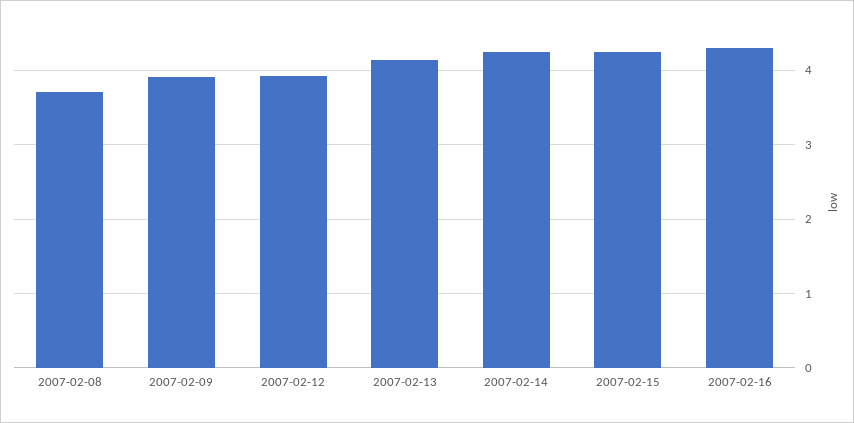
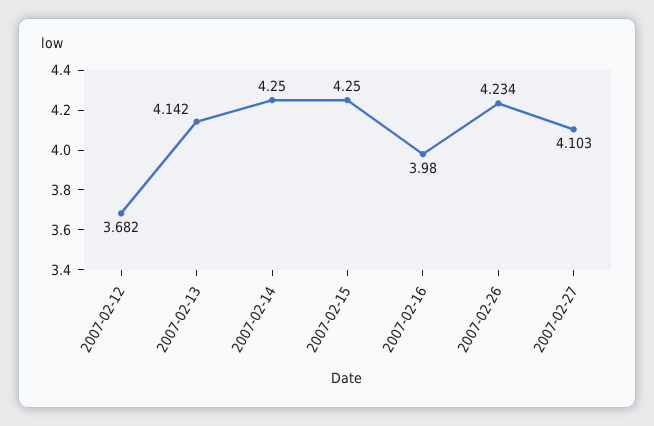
2007-02-08: 3.7 -> none
2007-02-09: 3.9 -> none
2007-02-12: 3.9 -> 3.682
2007-02-16: 4.3 -> 3.98
2007-02-26: none -> 4.234
2007-02-27: none -> 4.103

